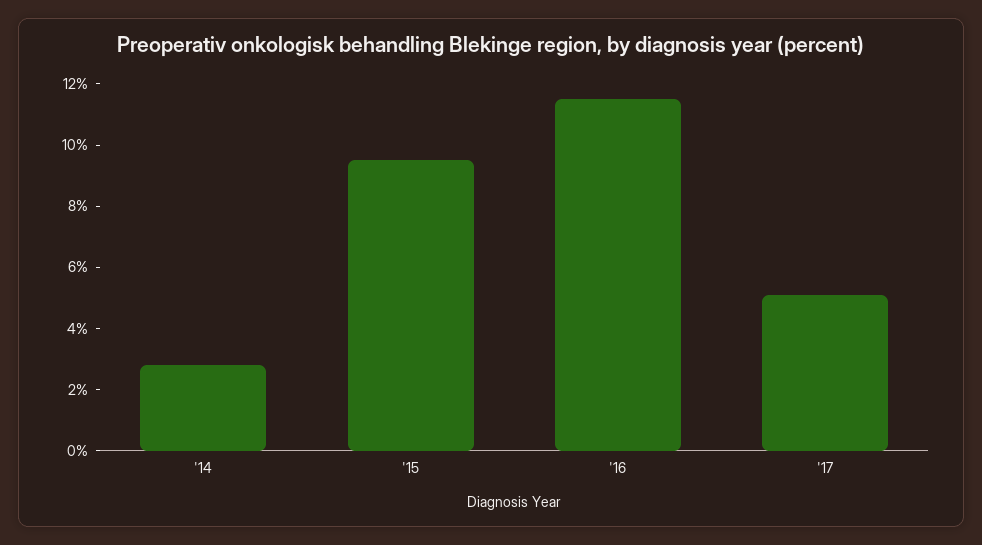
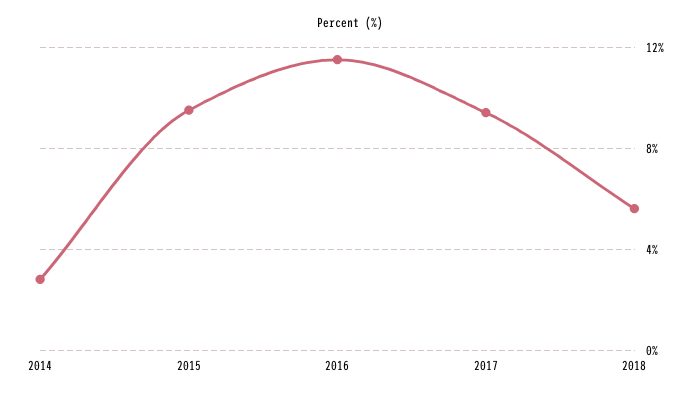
'17: 5 -> 9.5
2018: none -> 5.5

